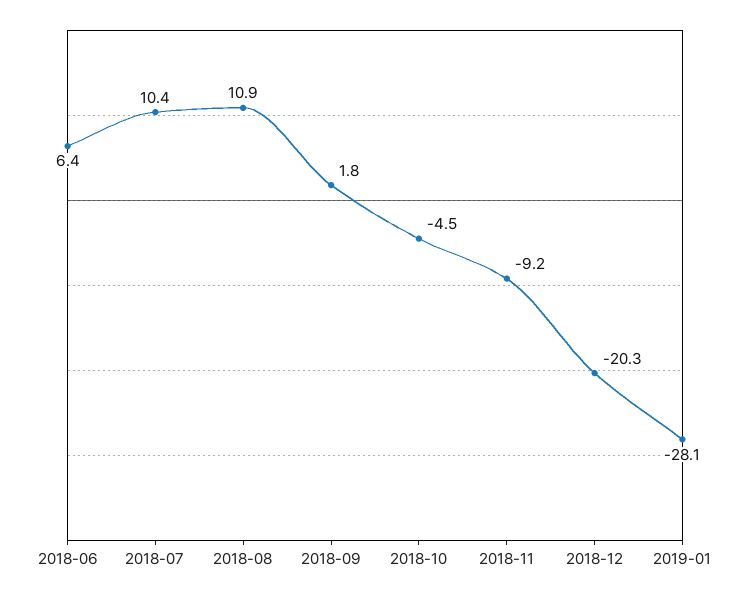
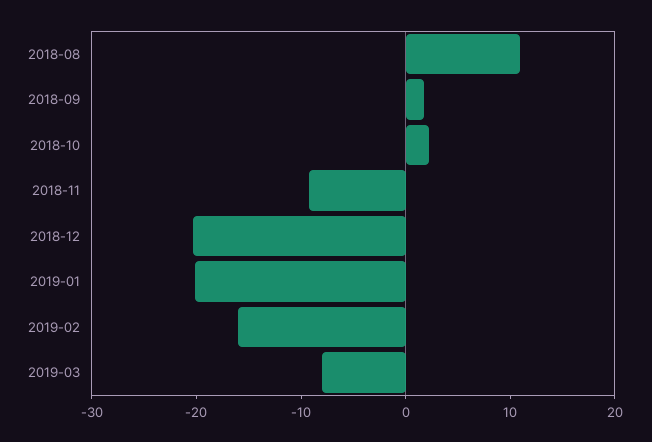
2018-06: 6.4 -> none
2018-07: 10.4 -> none
2018-10: -4.5 -> 2
2019-01: -28.1 -> -20
2019-02: none -> -16
2019-03: none -> -8

